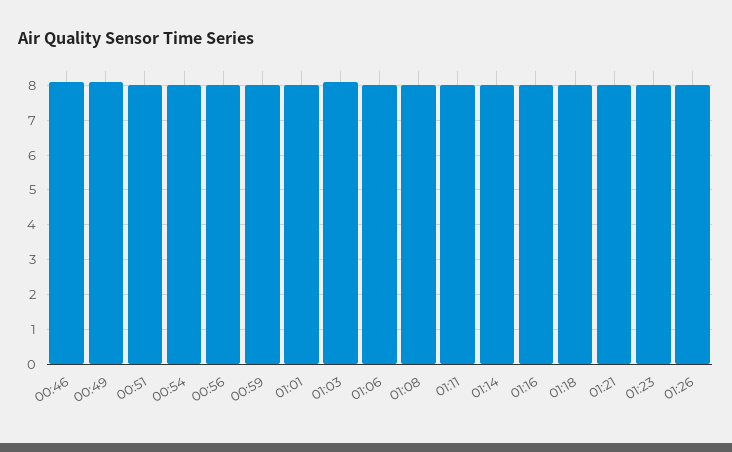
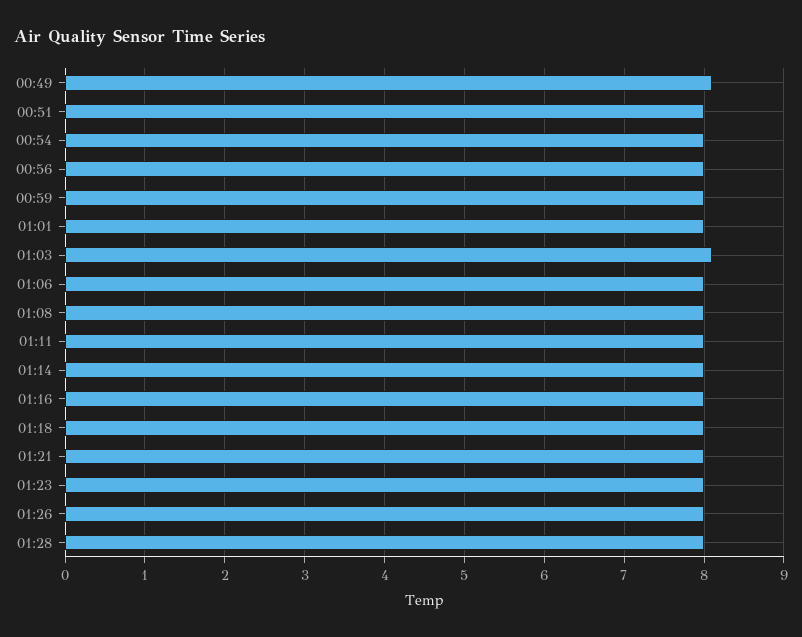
00:46: 8 -> none
01:28: none -> 8

